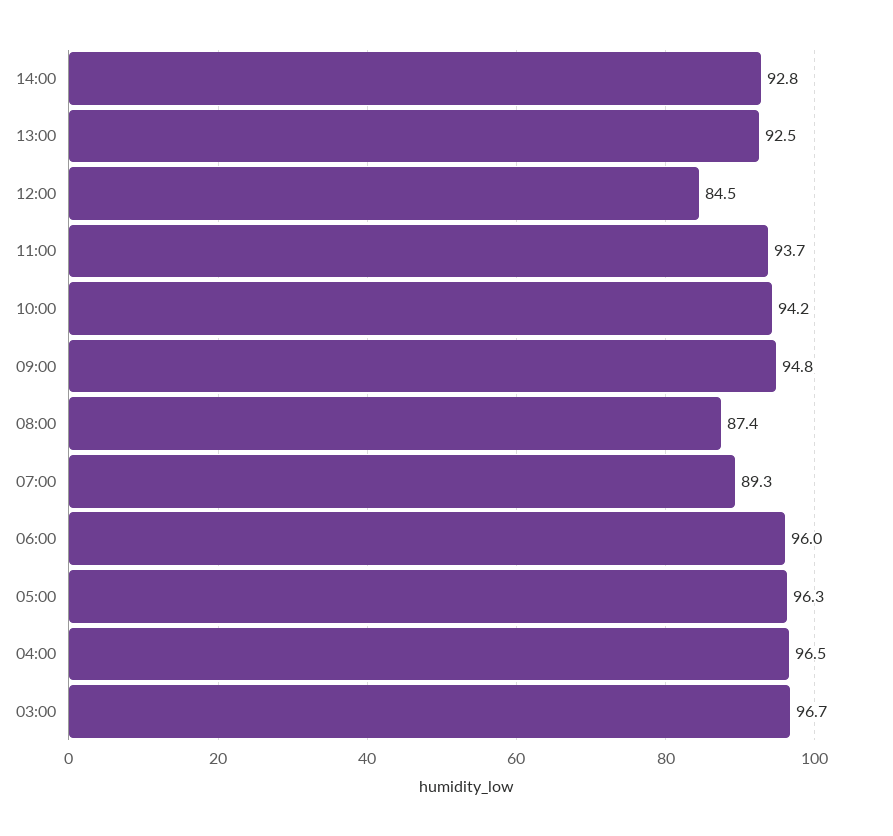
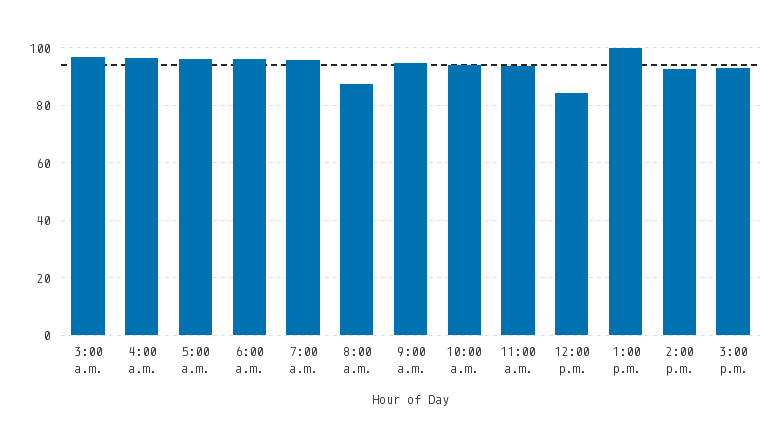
13:00: 92.5 -> 100
07:00: 89.3 -> 95
3:00 p.m.: none -> 92.5

